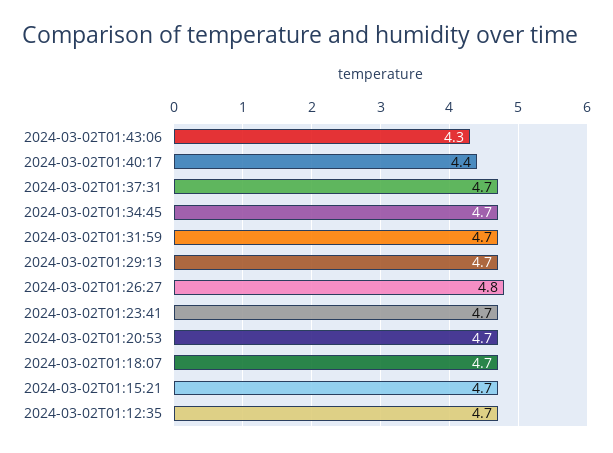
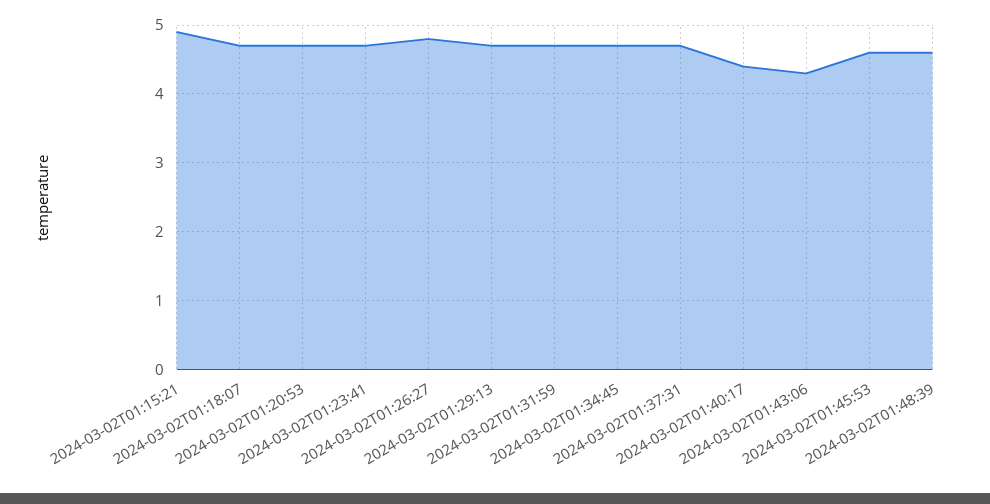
2024-03-02T01:15:21: 4.7 -> 4.9
2024-03-02T01:12:35: 4.7 -> none
2024-03-02T01:45:53: none -> 4.6
2024-03-02T01:48:39: none -> 4.6

